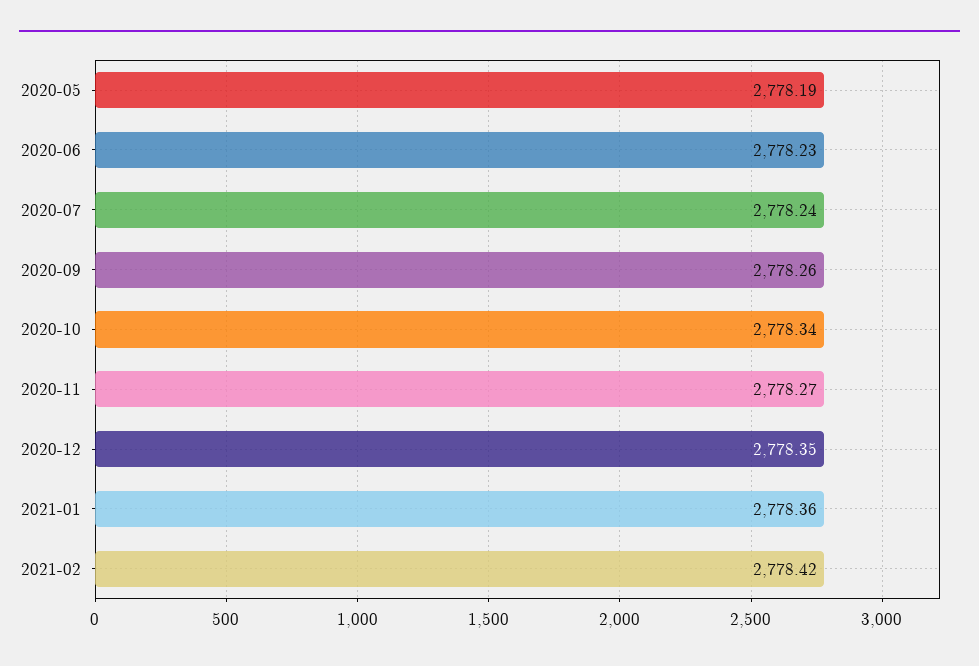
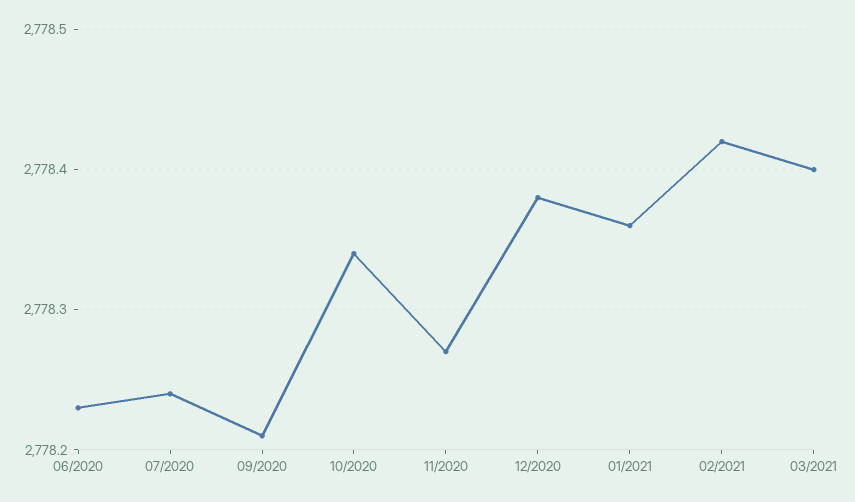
2020-05: 2778.19 -> none
2020-09: 2778.26 -> 2778.21
2020-12: 2778.35 -> 2778.38
03/2021: none -> 2778.4

